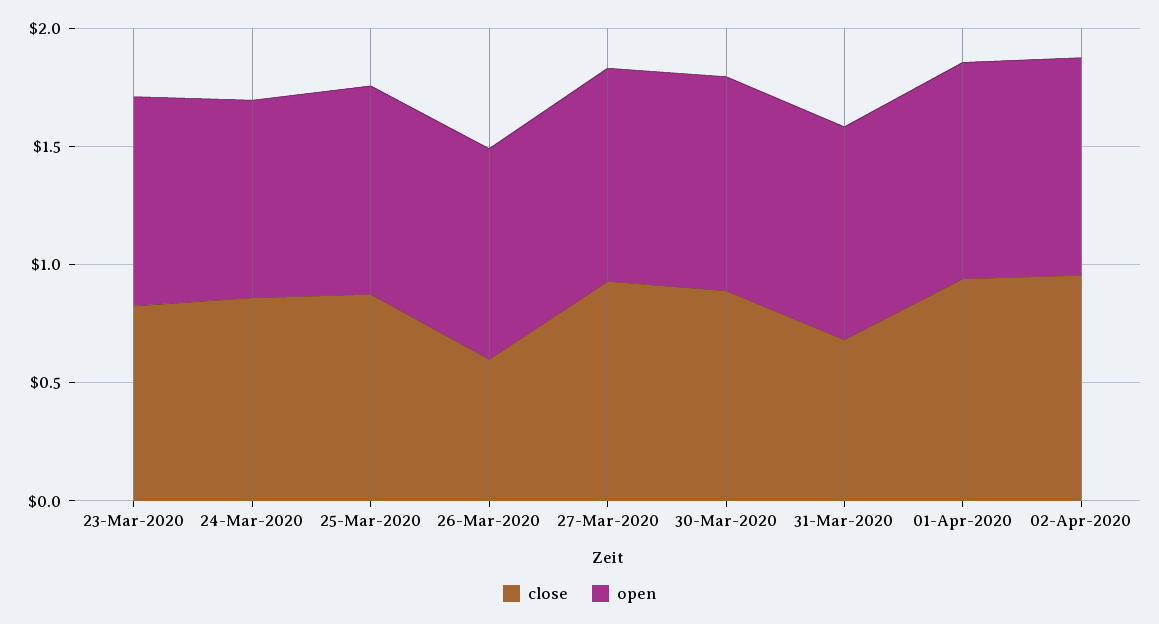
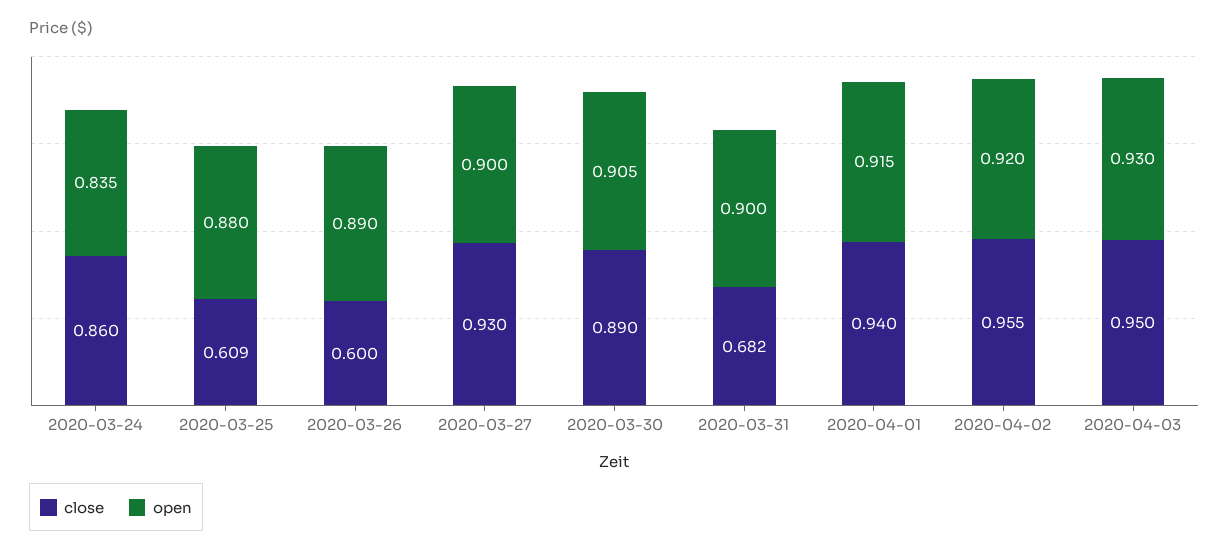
close, 23-Mar-2020: 0.8 -> none
open, 23-Mar-2020: 0.9 -> none
close, 25-Mar-2020: 0.9 -> 0.609
close, 2020-04-03: none -> 0.95
open, 2020-04-03: none -> 0.93

